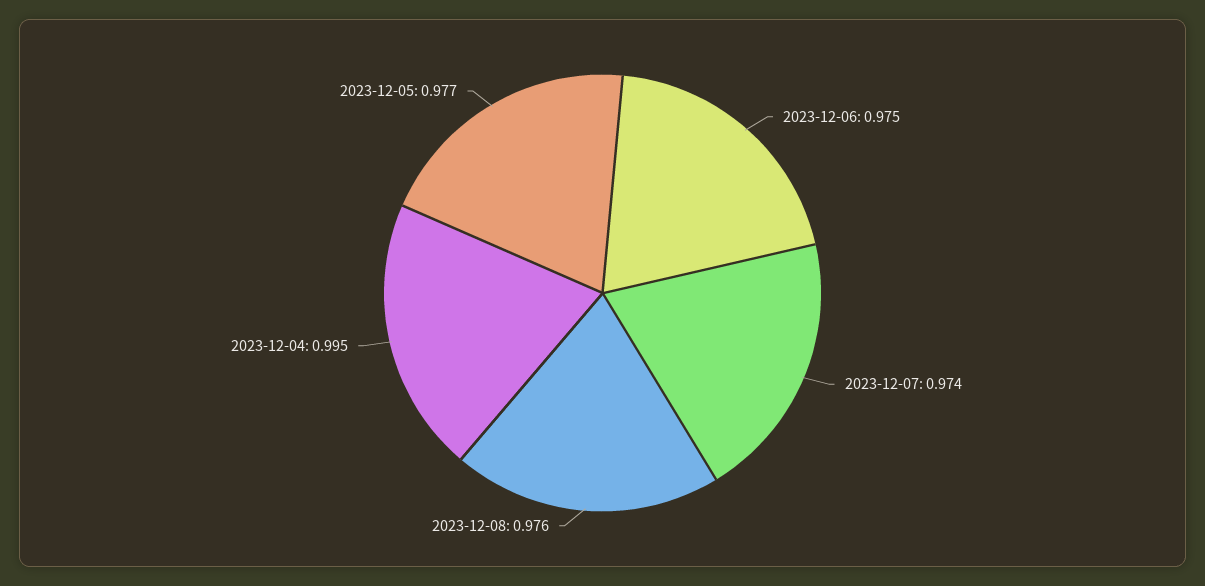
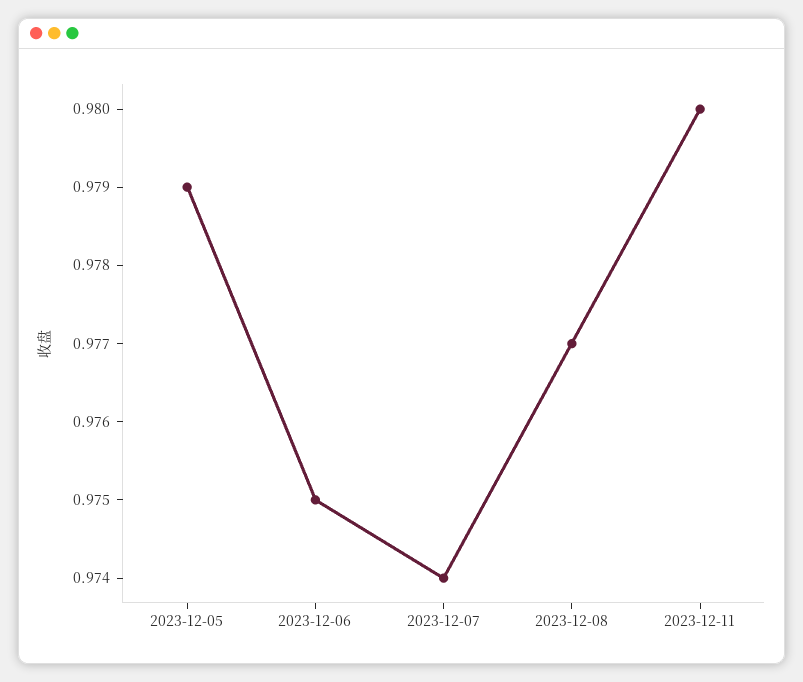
2023-12-08: 0.976 -> 0.977
2023-12-04: 0.995 -> none
2023-12-05: 0.977 -> 0.979
2023-12-11: none -> 0.98

